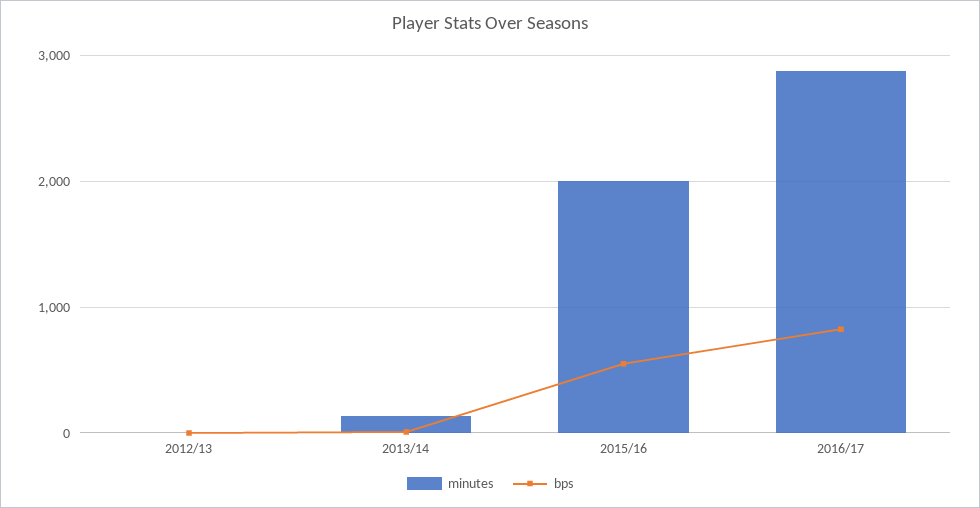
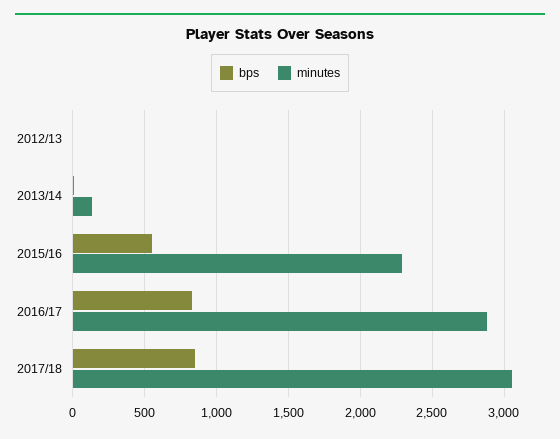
minutes, 2015/16: 2000 -> 2300
bps, 2017/18: none -> 850
minutes, 2017/18: none -> 3050

